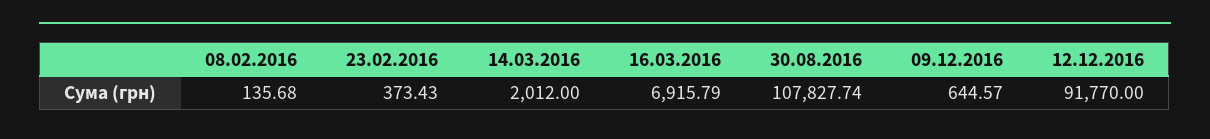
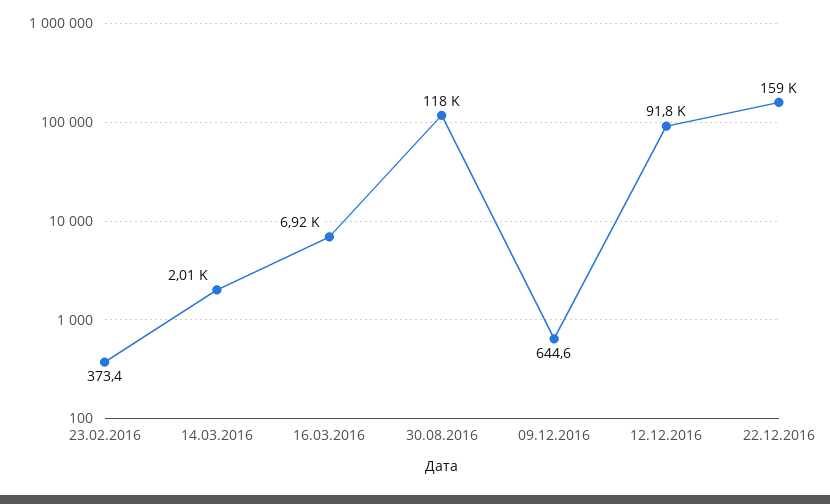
08.02.2016: 135.68 -> none
30.08.2016: 107827.74 -> 118000
22.12.2016: none -> 159000

